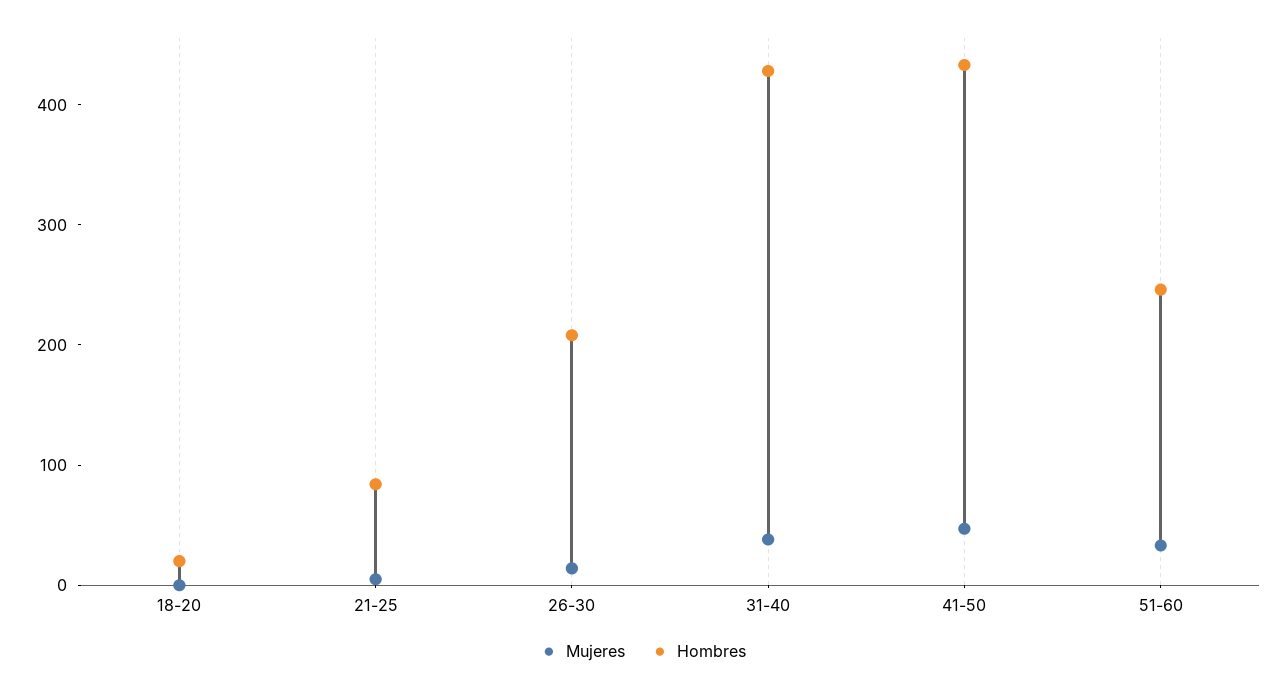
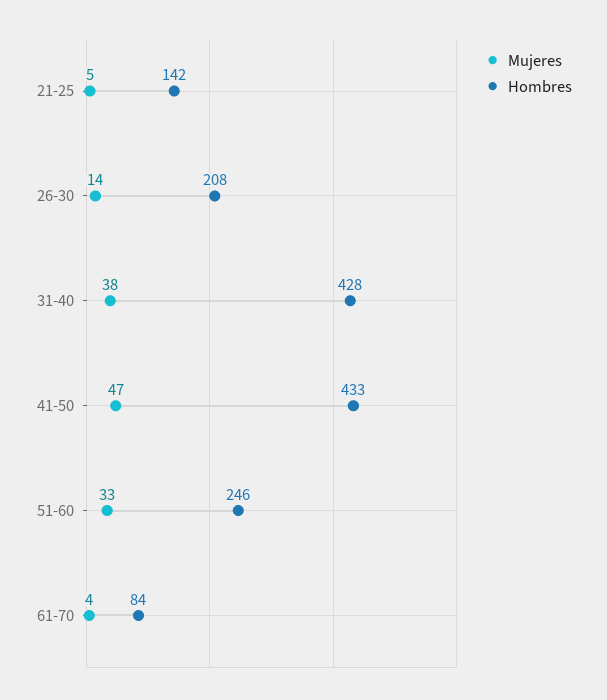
Mujeres, 18-20: 0 -> none
Hombres, 18-20: 20 -> none
Hombres, 21-25: 80 -> 142
Mujeres, 61-70: none -> 4
Hombres, 61-70: none -> 84

